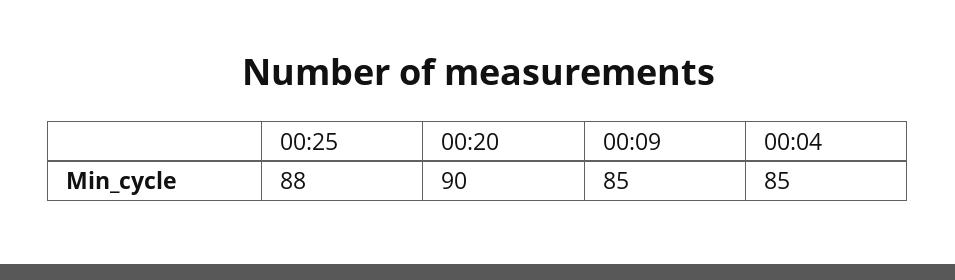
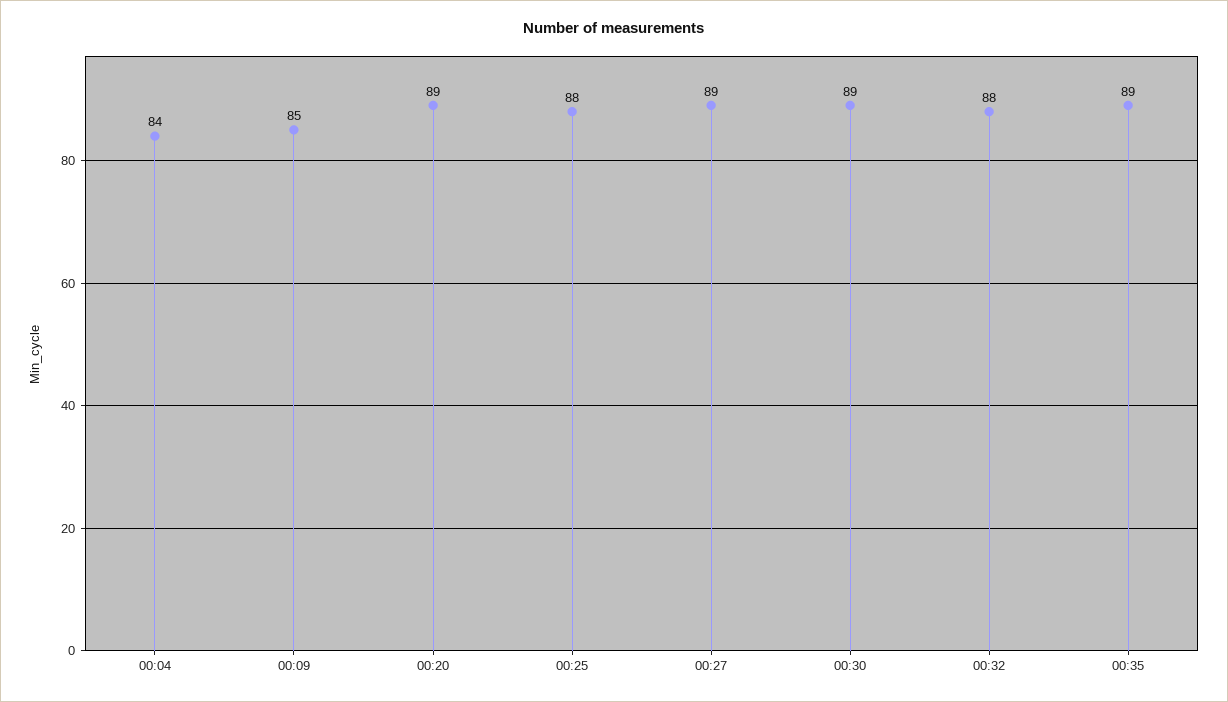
00:20: 90 -> 89
00:04: 85 -> 84
00:27: none -> 89
00:30: none -> 89
00:32: none -> 88
00:35: none -> 89

